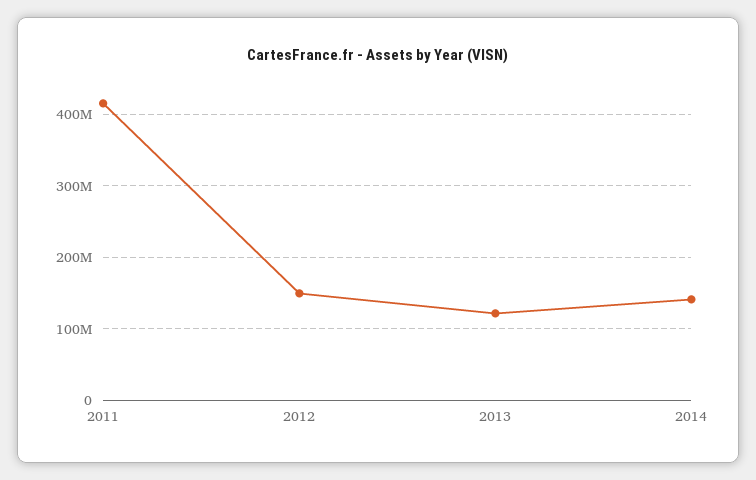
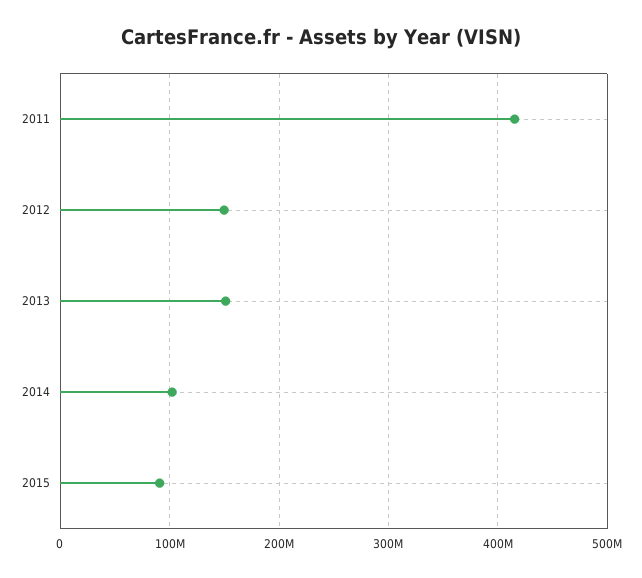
2013: 120000000 -> 150000000
2014: 140000000 -> 100000000
2015: none -> 90000000

